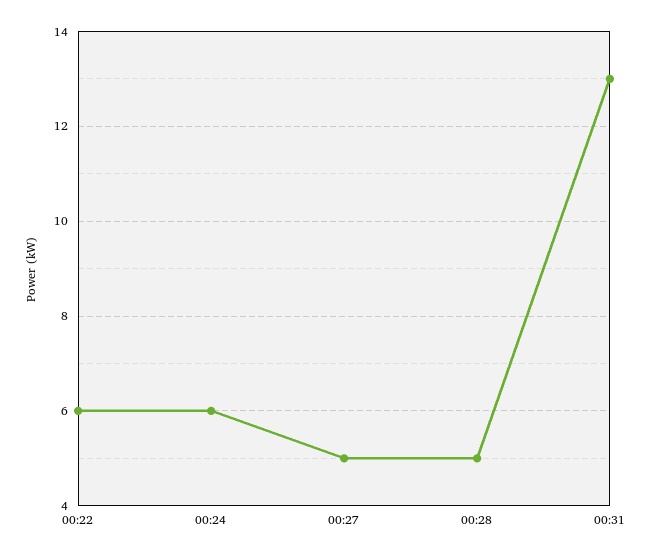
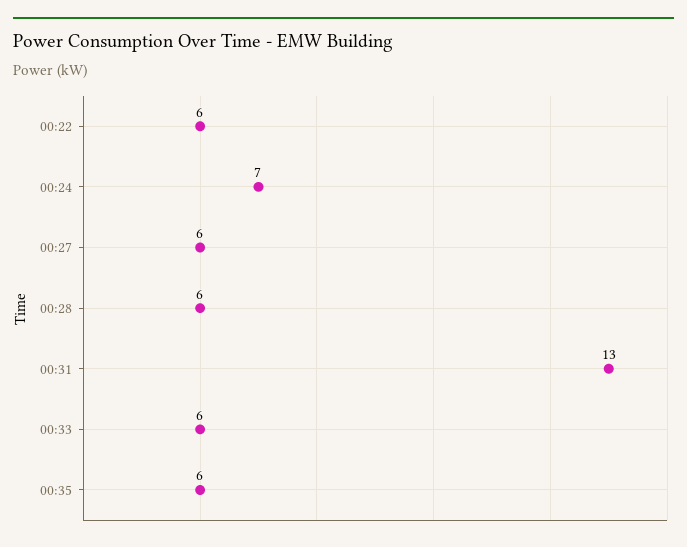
00:24: 6 -> 7
00:27: 5 -> 6
00:28: 5 -> 6
00:33: none -> 6
00:35: none -> 6

